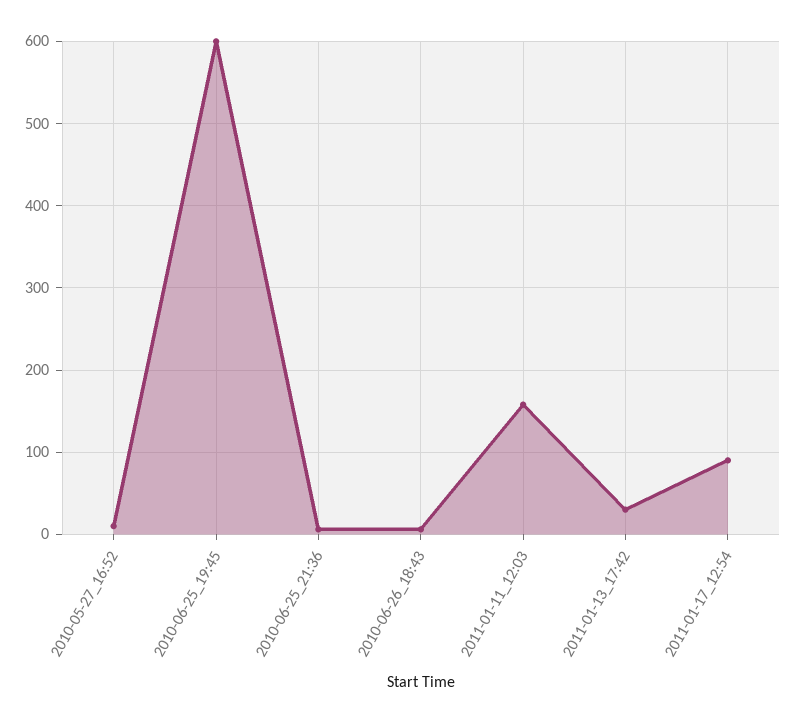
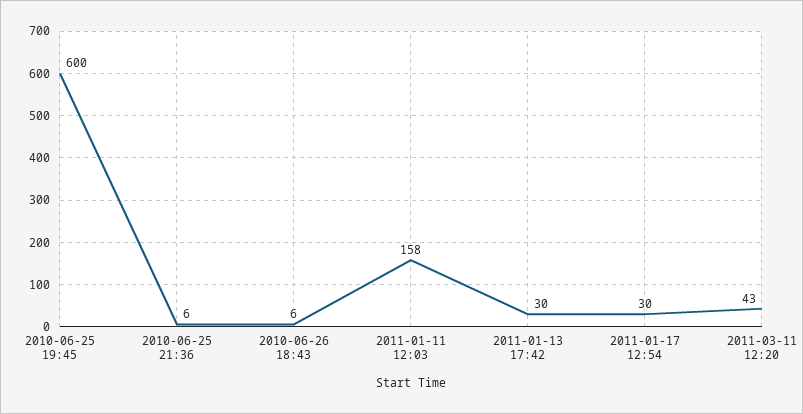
2010-05-27_16:52: 10 -> none
2011-01-17_12:54: 90 -> 30
2011-03-11 12:20: none -> 43

